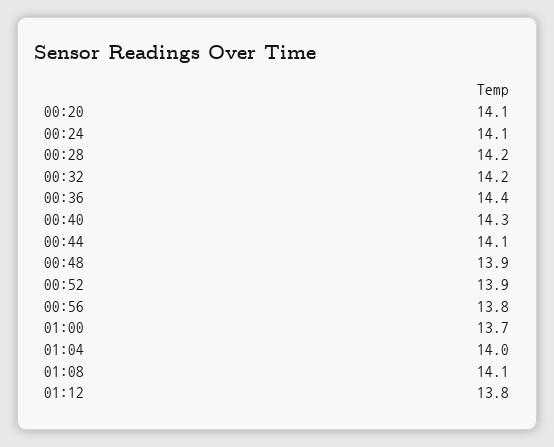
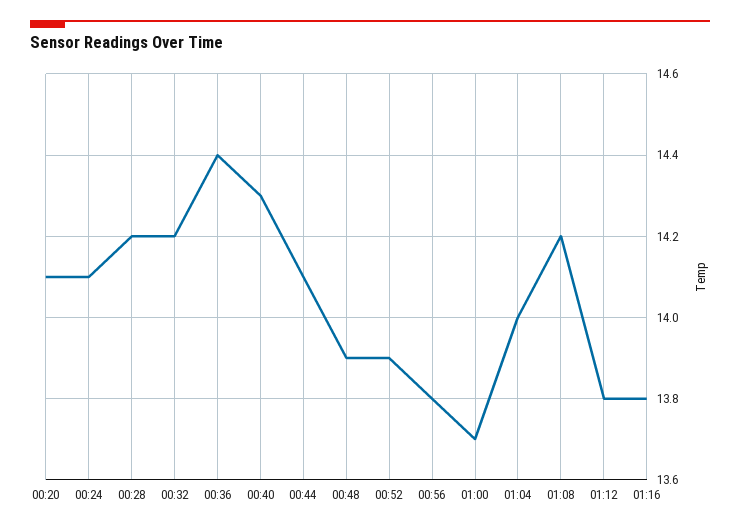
01:08: 14.1 -> 14.2
01:16: none -> 13.8

